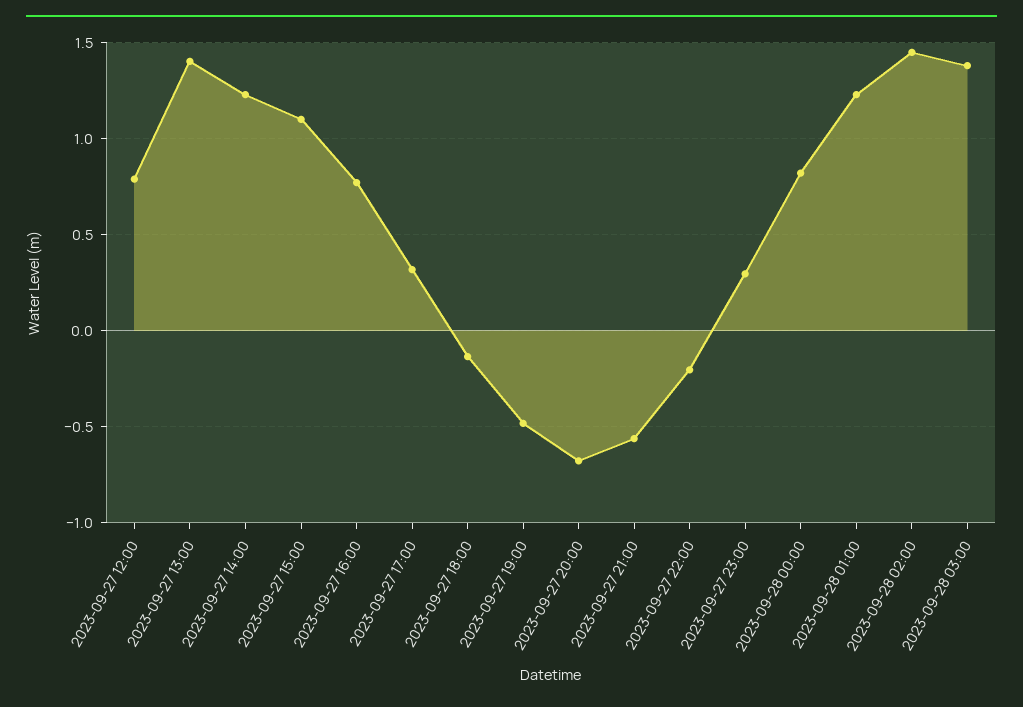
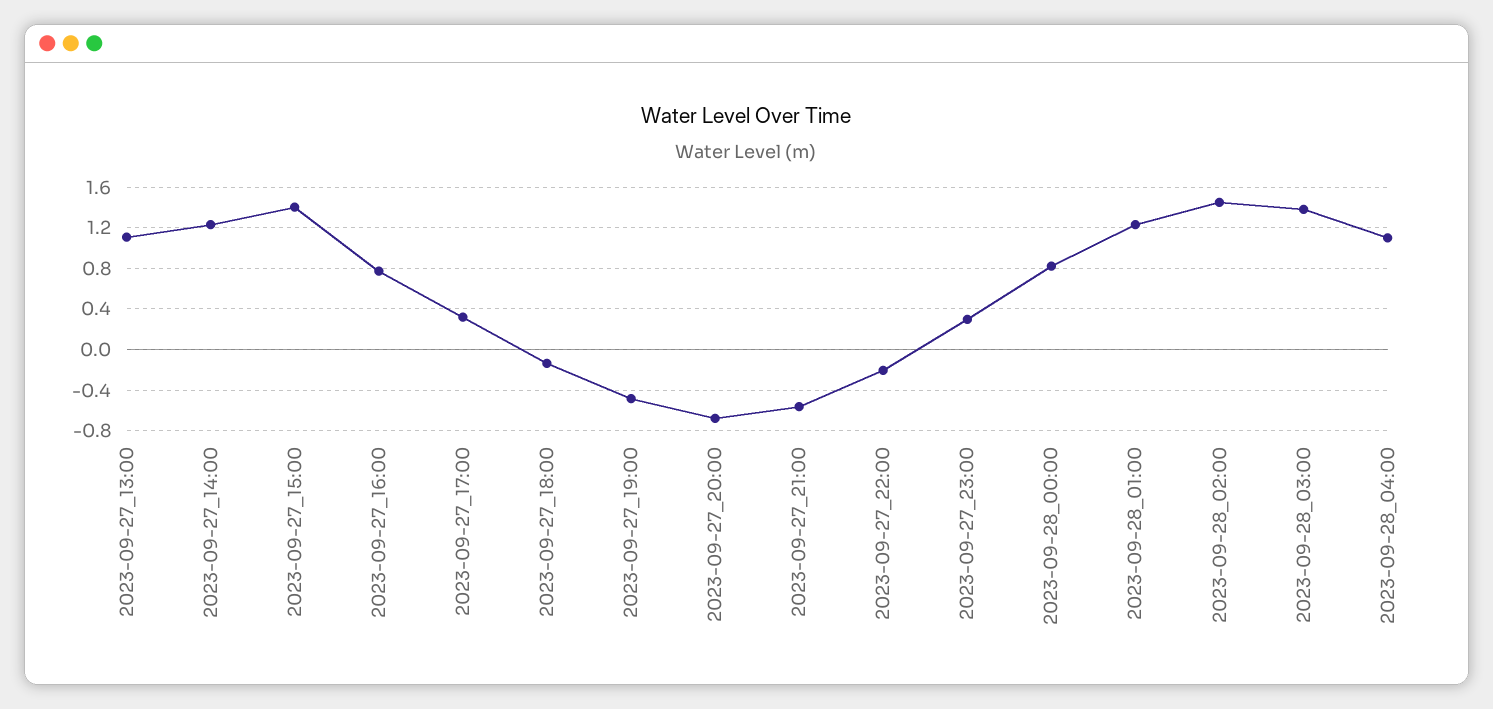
2023-09-27 12:00: 0.8 -> none
2023-09-27 13:00: 1.4 -> 1.1
2023-09-27 15:00: 1.1 -> 1.4
2023-09-28_04:00: none -> 1.1

